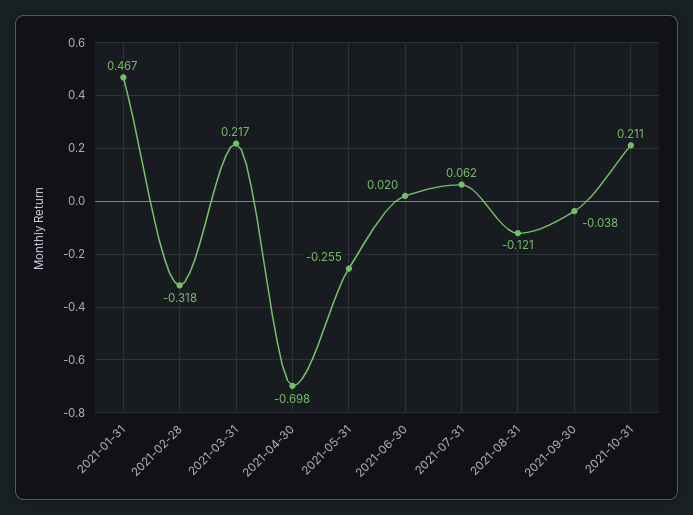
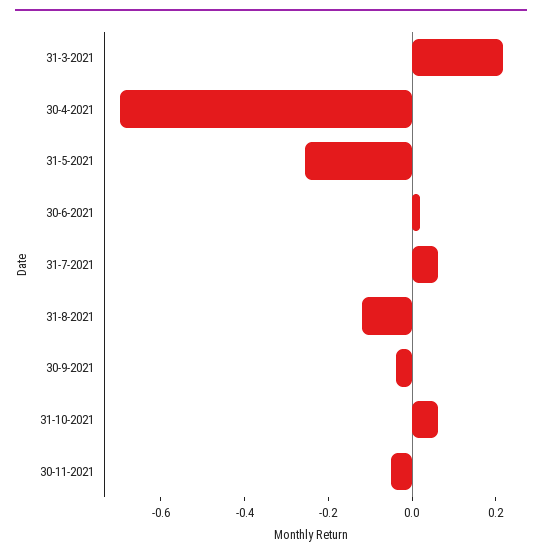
2021-01-31: 0.467 -> none
2021-02-28: -0.318 -> none
2021-10-31: 0.211 -> 0.05
30-11-2021: none -> -0.05

